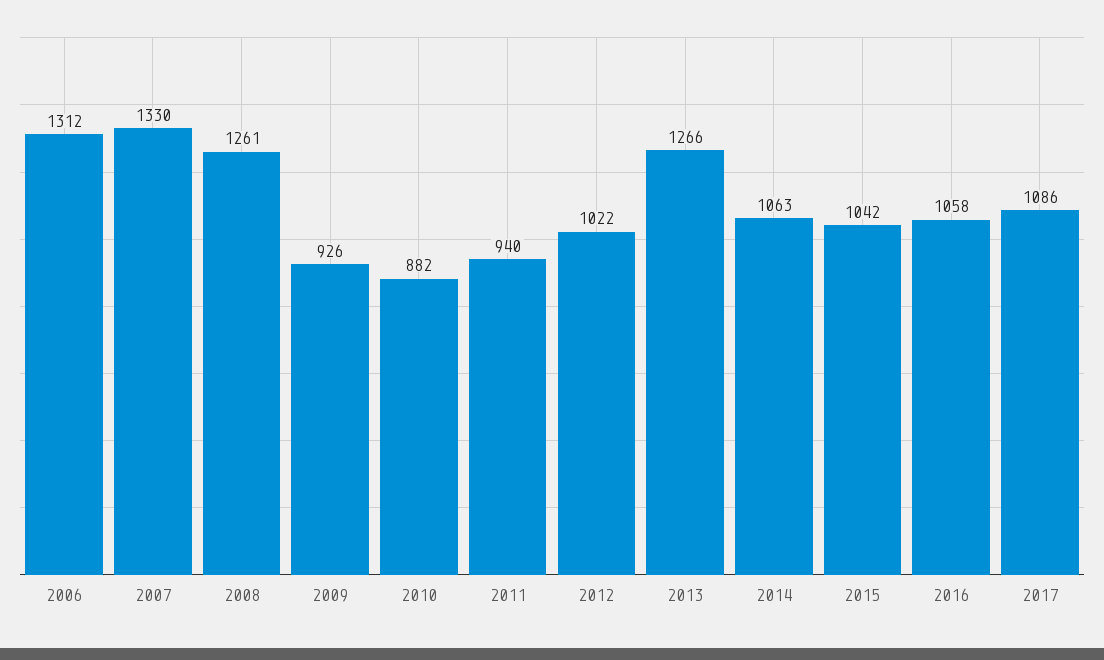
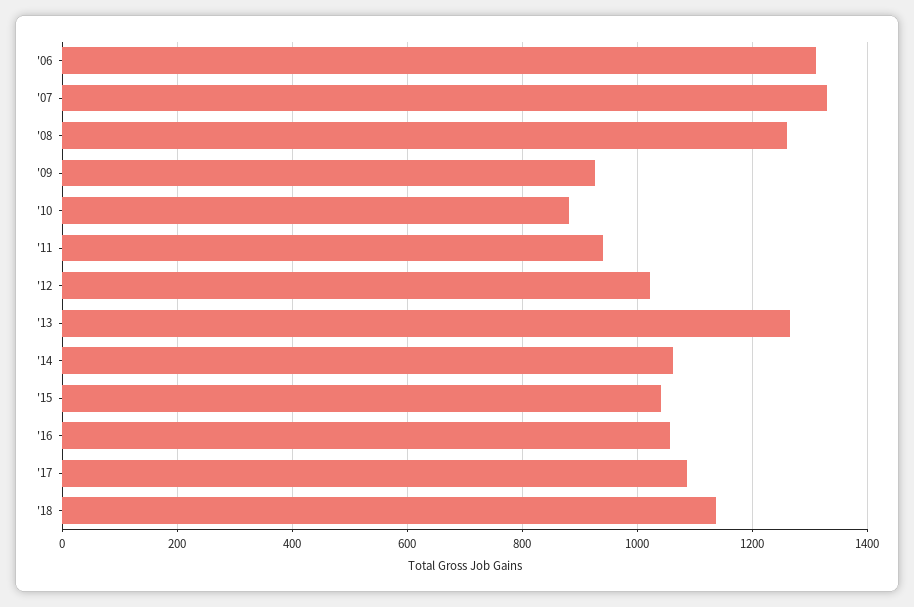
'18: none -> 1140

